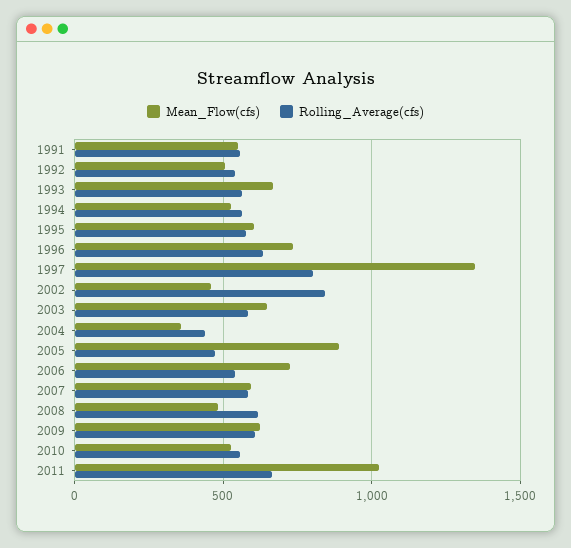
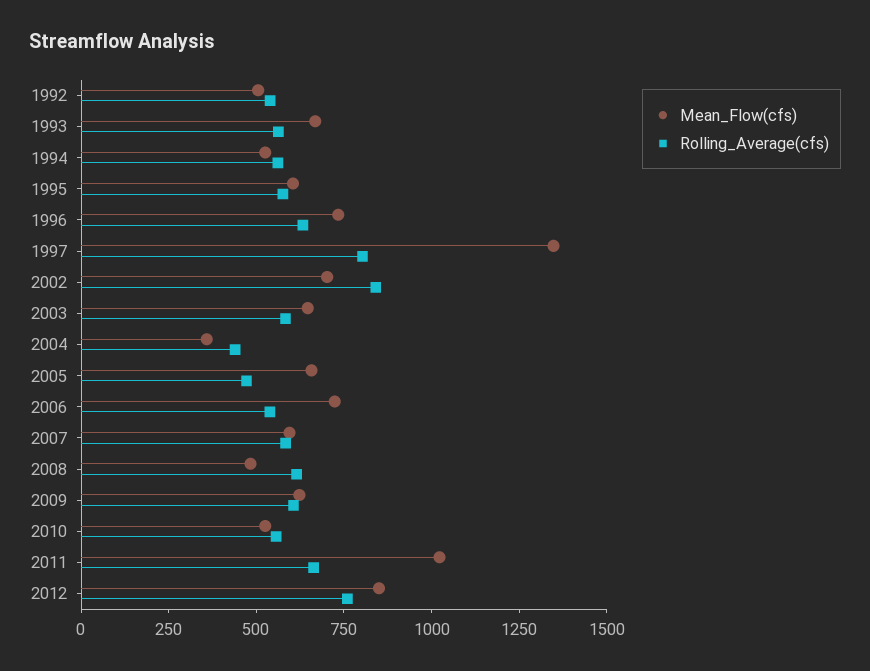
Mean_Flow(cfs), 1991: 550 -> none
Rolling_Average(cfs), 1991: 550 -> none
Mean_Flow(cfs), 2002: 450 -> 700
Mean_Flow(cfs), 2005: 900 -> 650
Mean_Flow(cfs), 2012: none -> 850
Rolling_Average(cfs), 2012: none -> 750

